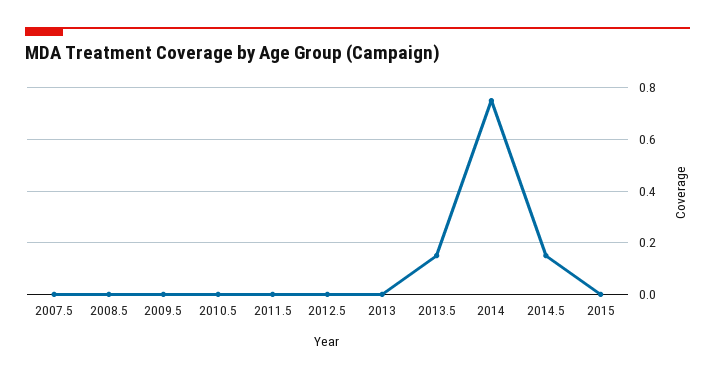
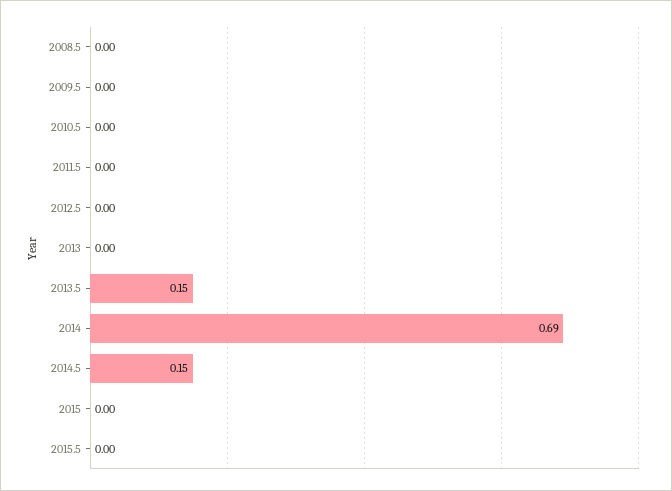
2007.5: 0 -> none
2014: 0.75 -> 0.69
2015.5: none -> 0

